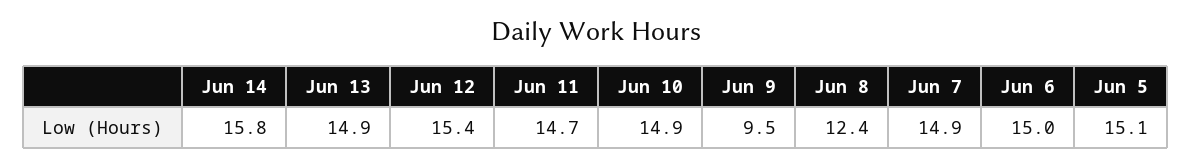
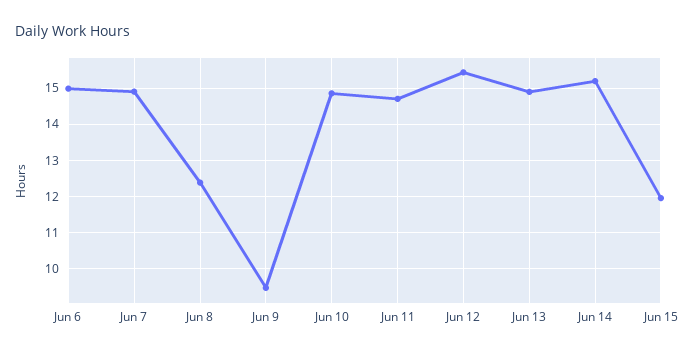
Jun 14: 15.8 -> 15.2
Jun 5: 15.1 -> none
Jun 15: none -> 12

